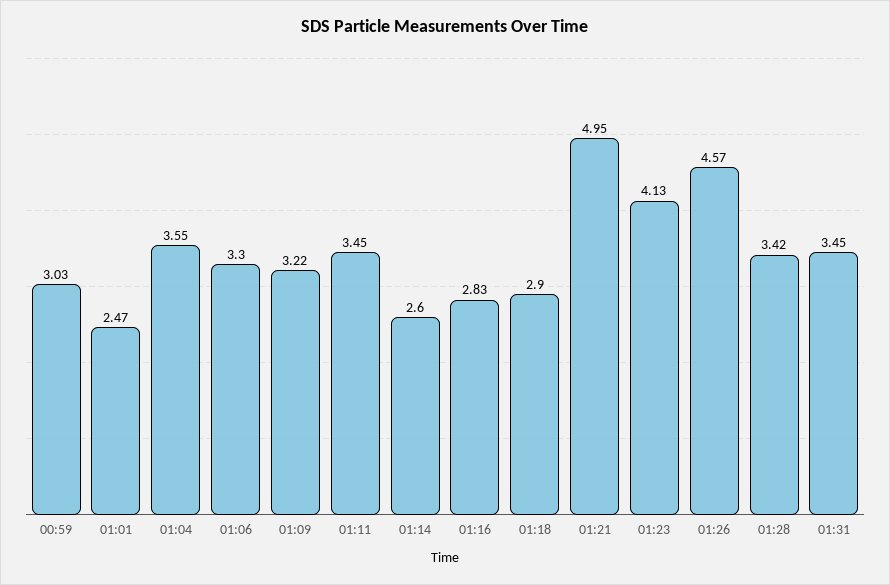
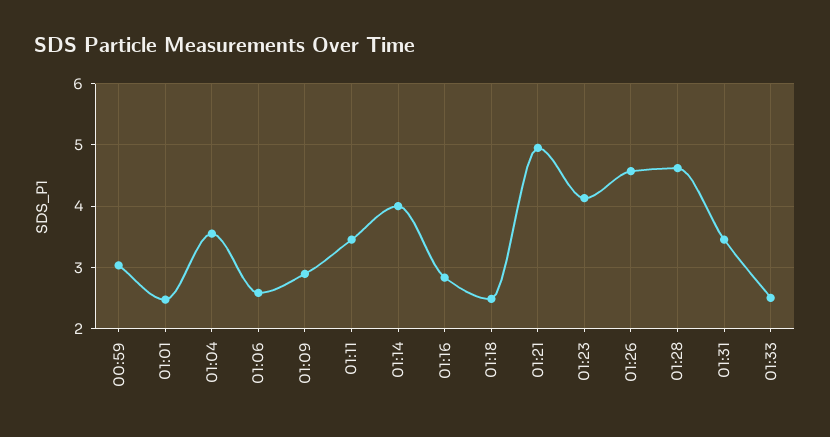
01:06: 3.3 -> 2.6
01:09: 3.22 -> 2.9
01:14: 2.6 -> 4
01:18: 2.9 -> 2.5
01:28: 3.42 -> 4.6
01:33: none -> 2.5

